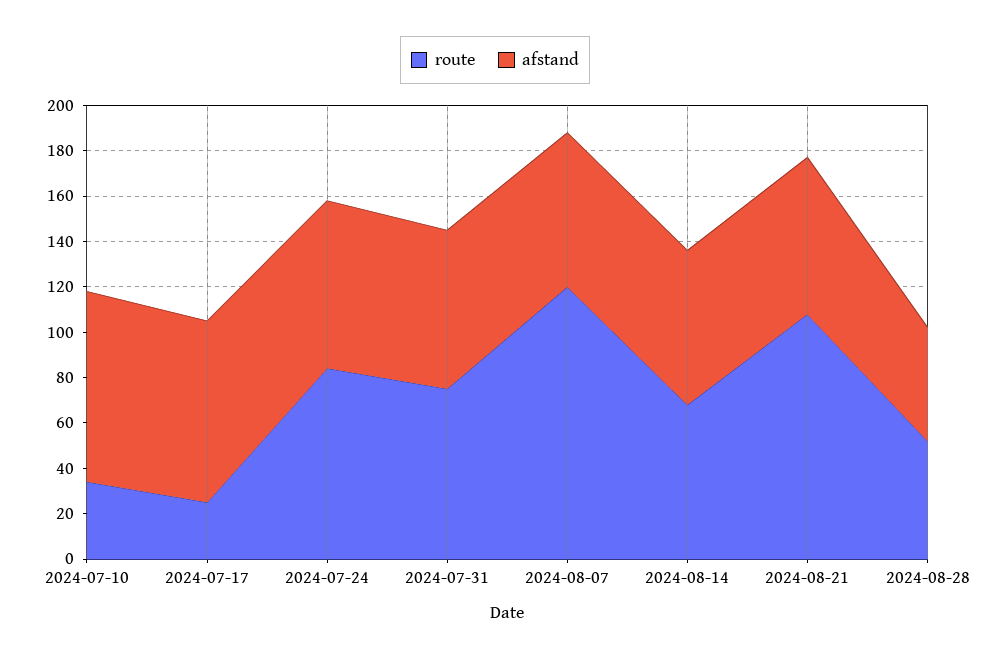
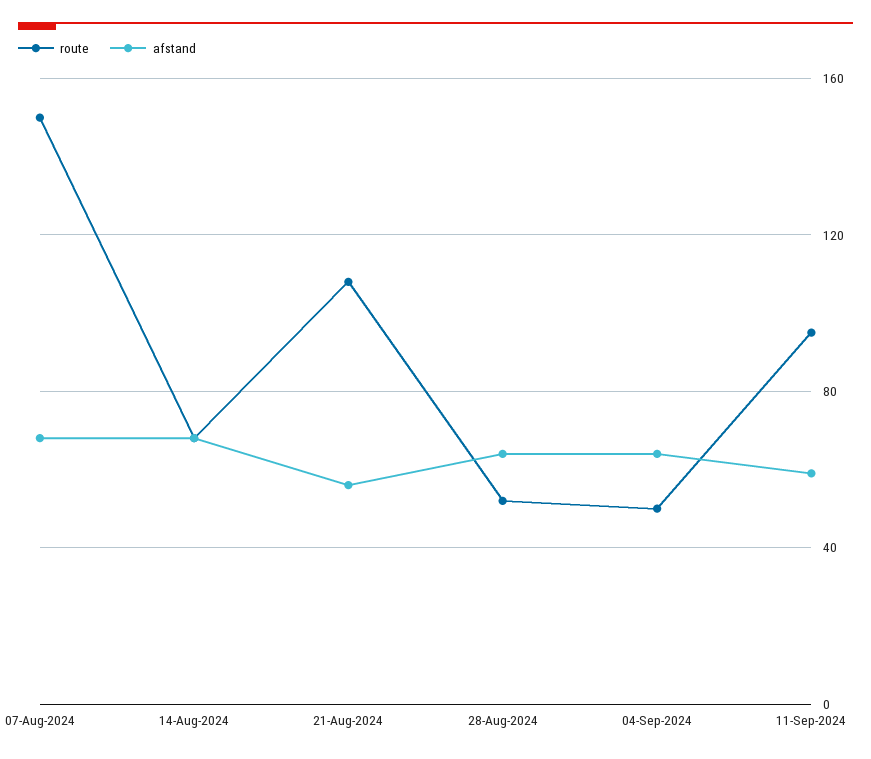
route, 2024-07-10: 35 -> none
afstand, 2024-07-10: 85 -> none
route, 2024-07-17: 25 -> none
afstand, 2024-07-17: 80 -> none
route, 2024-07-24: 85 -> none
afstand, 2024-07-24: 75 -> none
route, 2024-07-31: 75 -> none
afstand, 2024-07-31: 70 -> none
route, 2024-08-07: 120 -> 150
afstand, 2024-08-21: 70 -> 55
afstand, 2024-08-28: 50 -> 65
route, 04-Sep-2024: none -> 50
afstand, 04-Sep-2024: none -> 65
route, 11-Sep-2024: none -> 95
afstand, 11-Sep-2024: none -> 60

